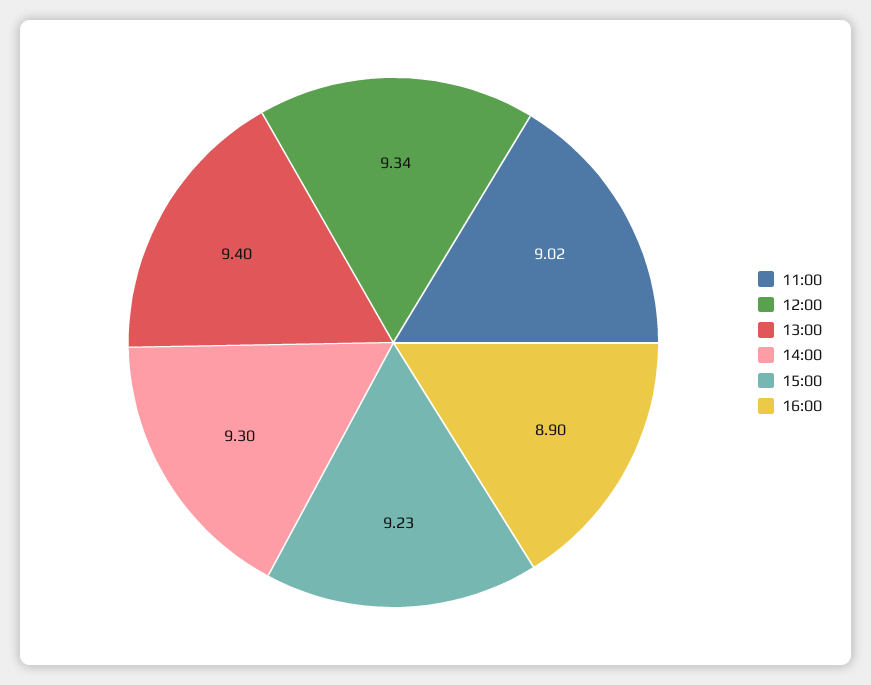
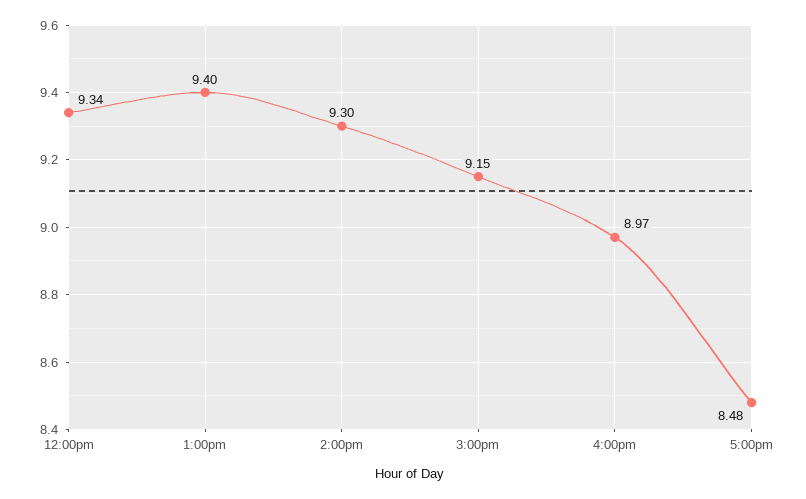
11:00: 9.02 -> none
15:00: 9.23 -> 9.15
16:00: 8.9 -> 8.97
5:00pm: none -> 8.48

